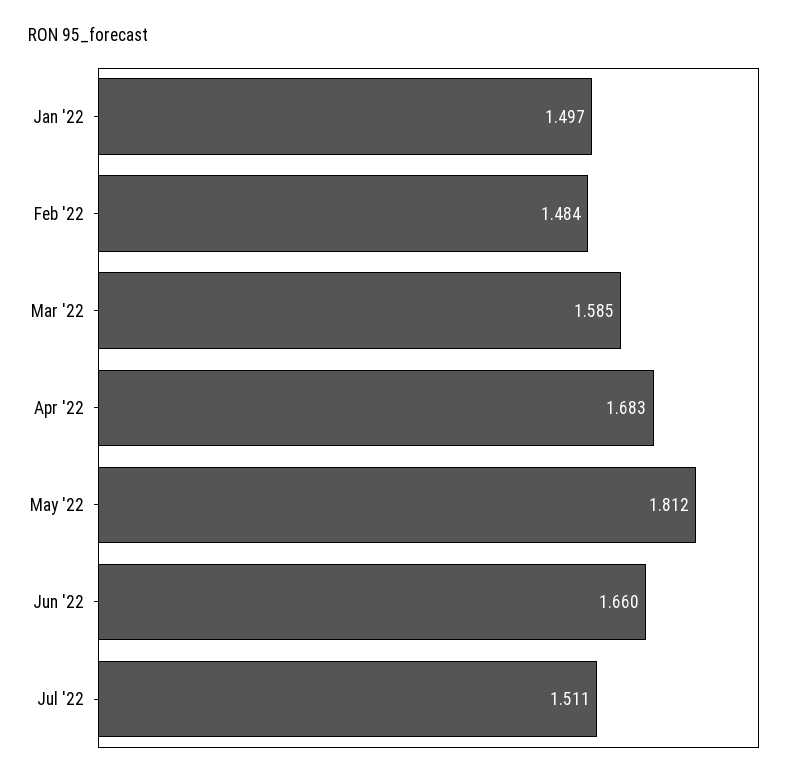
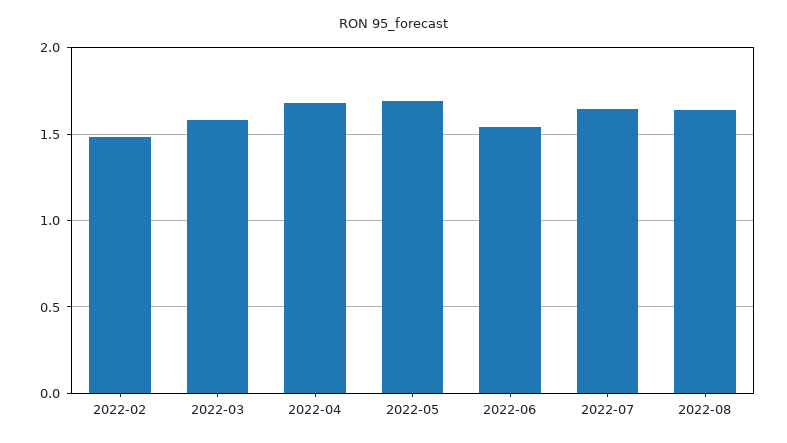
Jan '22: 1.497 -> none
May '22: 1.812 -> 1.7
Jun '22: 1.66 -> 1.55
Jul '22: 1.511 -> 1.65
2022-08: none -> 1.65

